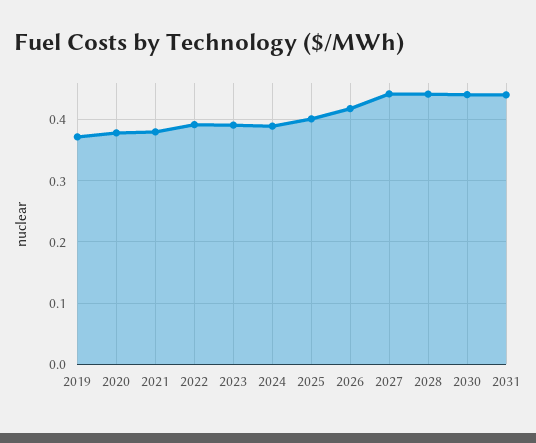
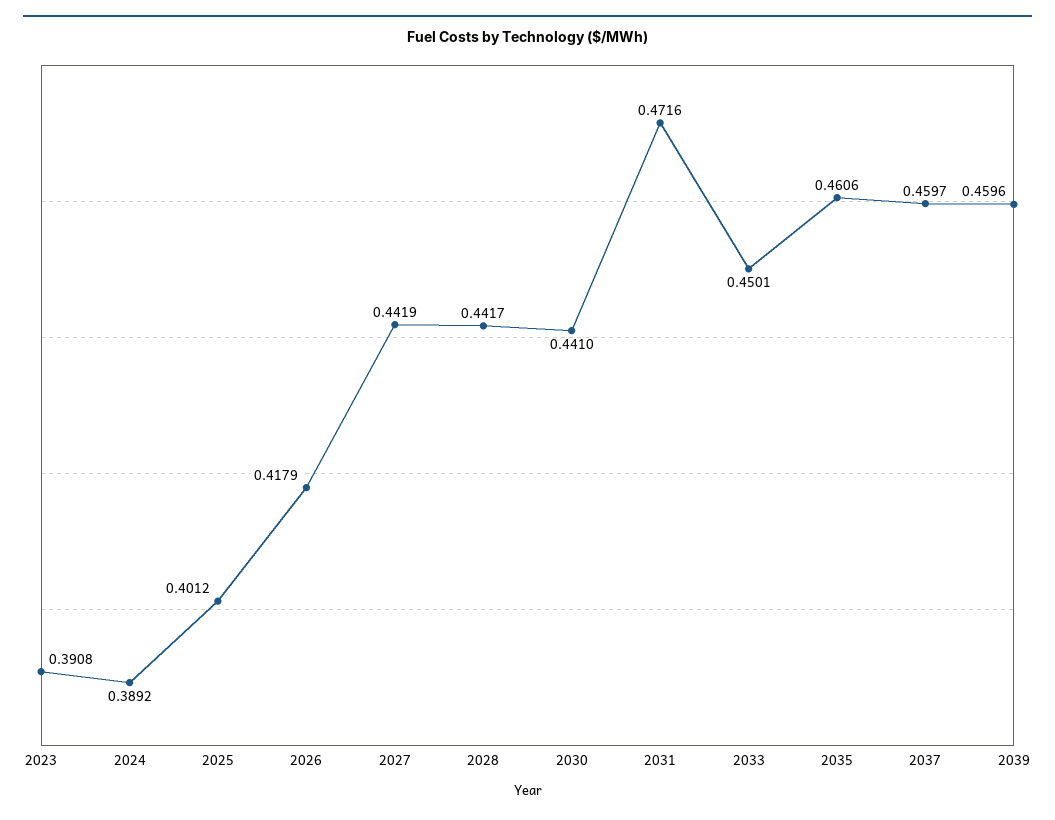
2019: 0.37 -> none
2020: 0.38 -> none
2021: 0.38 -> none
2022: 0.39 -> none
2031: 0.44 -> 0.4716
2033: none -> 0.4501
2035: none -> 0.4606
2037: none -> 0.4597
2039: none -> 0.4596

